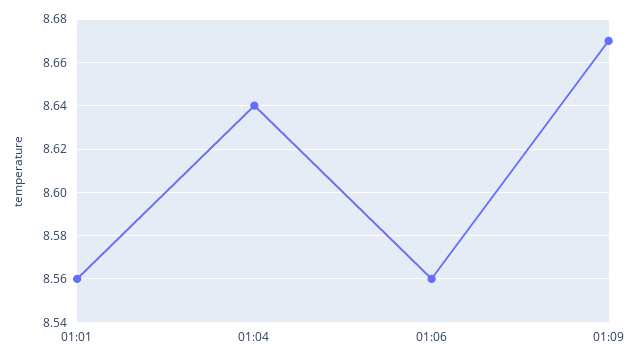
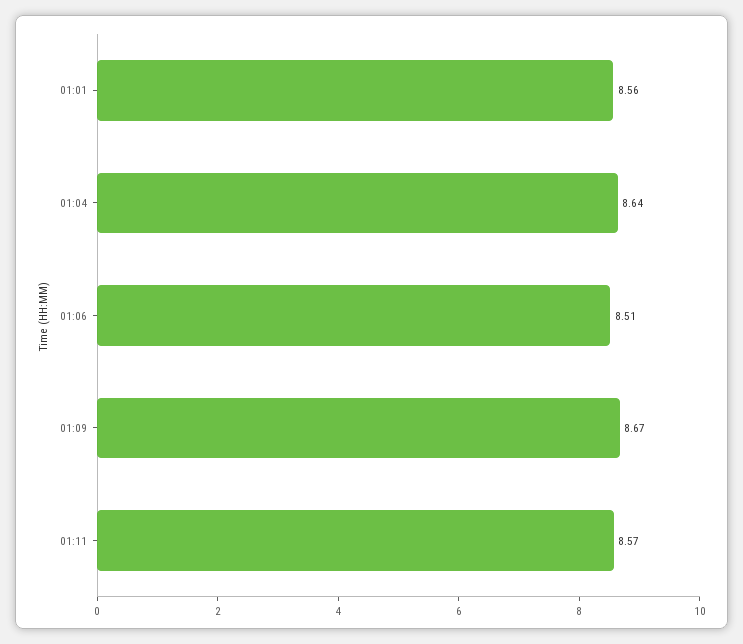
01:06: 8.56 -> 8.51
01:11: none -> 8.57

